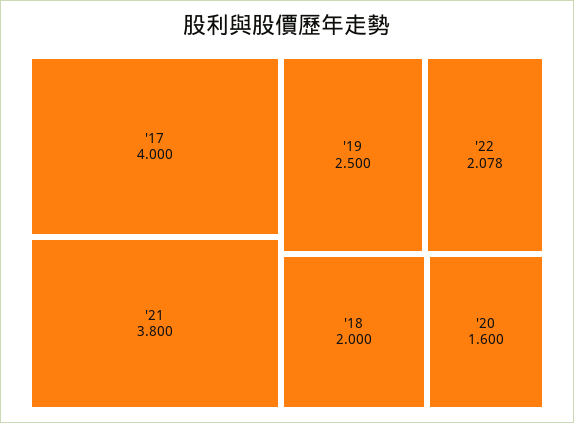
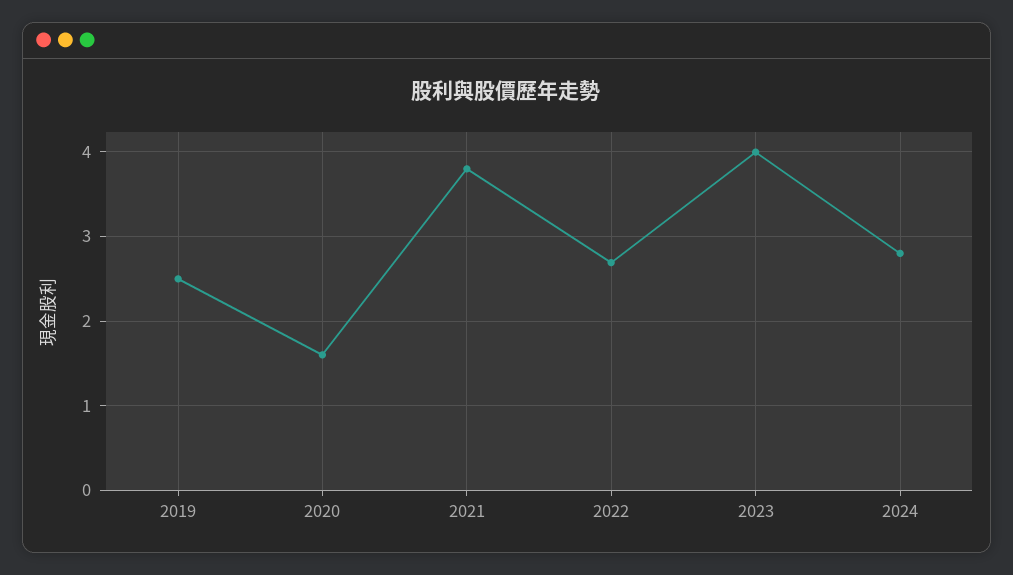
'17: 4 -> none
'22: 2.078 -> 2.7
'18: 2 -> none
2023: none -> 4
2024: none -> 2.8

